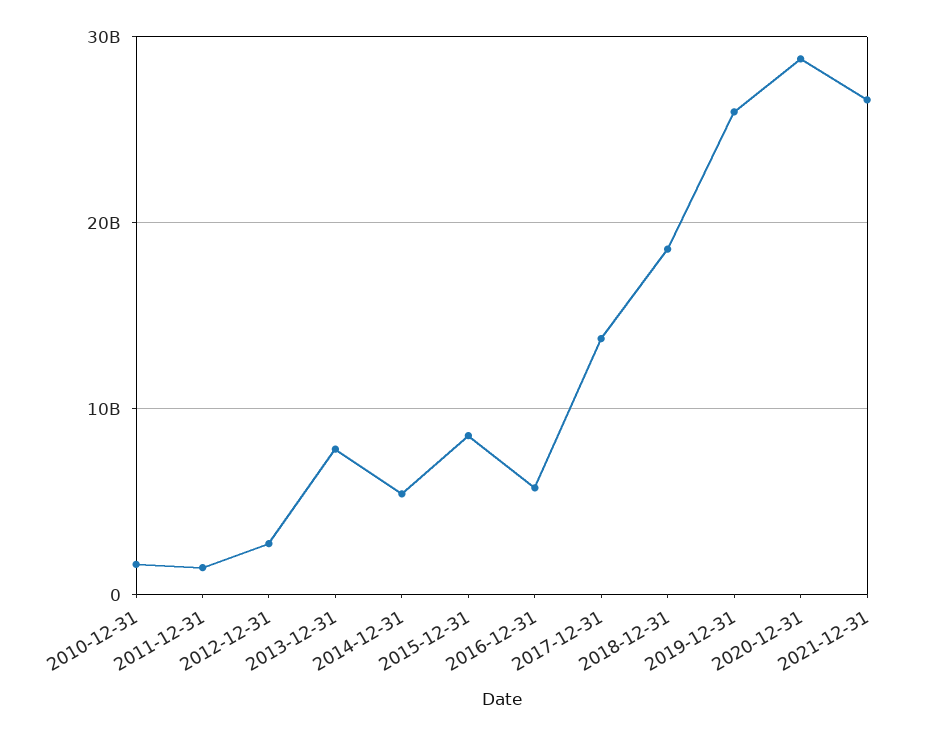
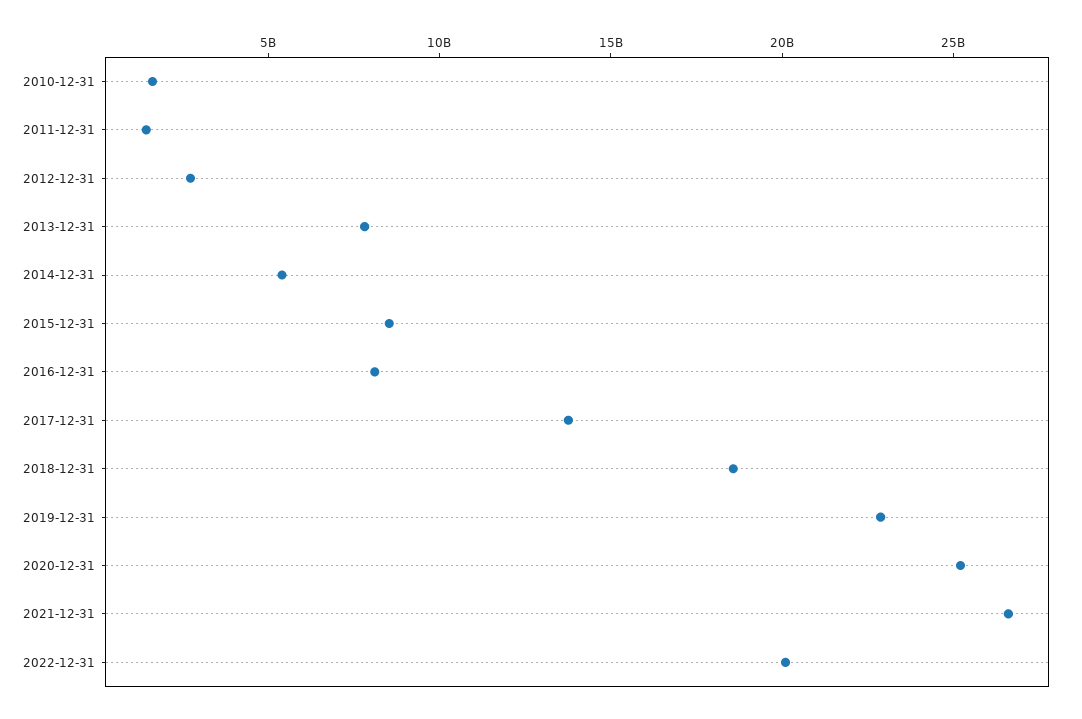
2016-12-31: 6000000000 -> 8000000000
2019-12-31: 26000000000 -> 23000000000
2020-12-31: 29000000000 -> 25000000000
2022-12-31: none -> 20000000000

